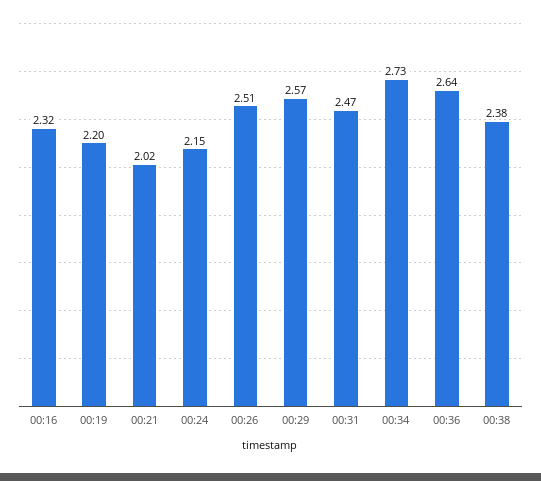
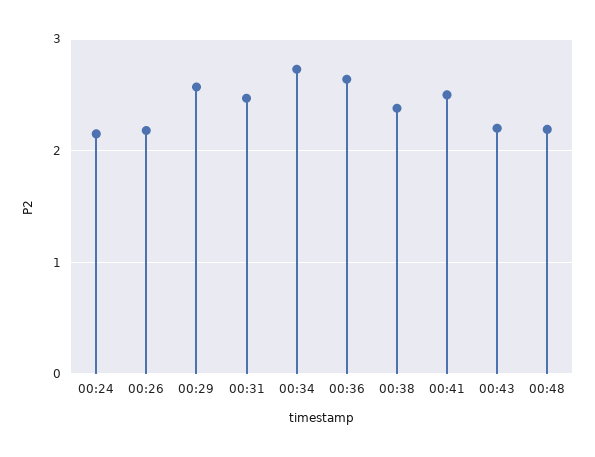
00:16: 2.32 -> none
00:19: 2.2 -> none
00:21: 2.02 -> none
00:26: 2.51 -> 2.2
00:41: none -> 2.5
00:43: none -> 2.2
00:48: none -> 2.2

